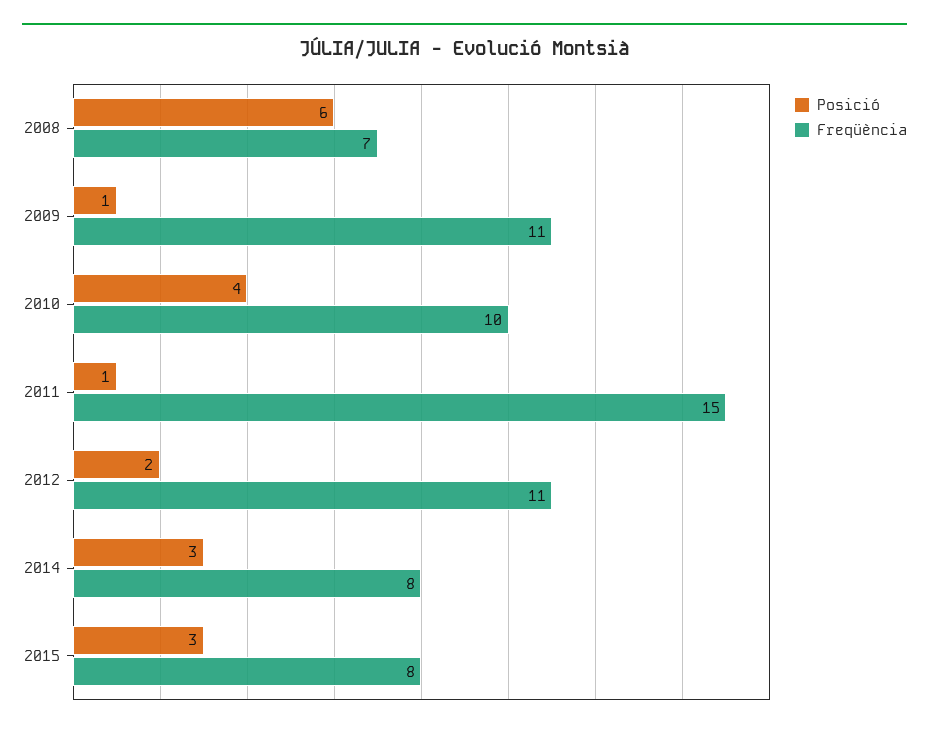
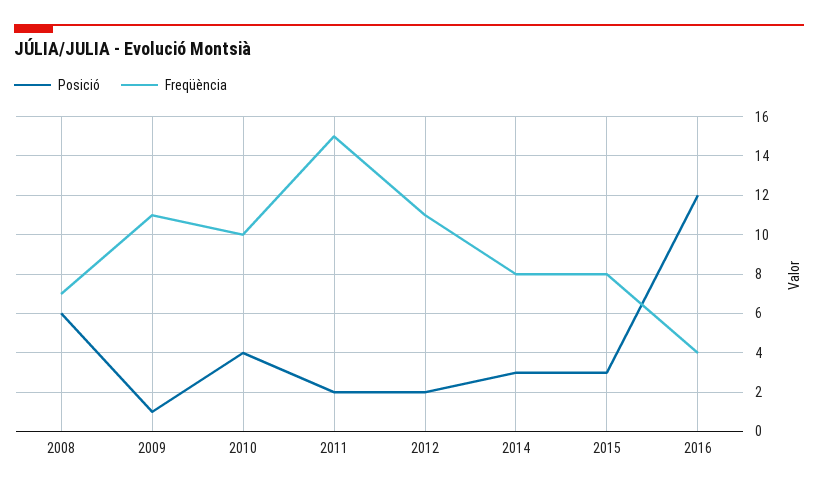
Posició, 2011: 1 -> 2
Posició, 2016: none -> 12
Freqüència, 2016: none -> 4

